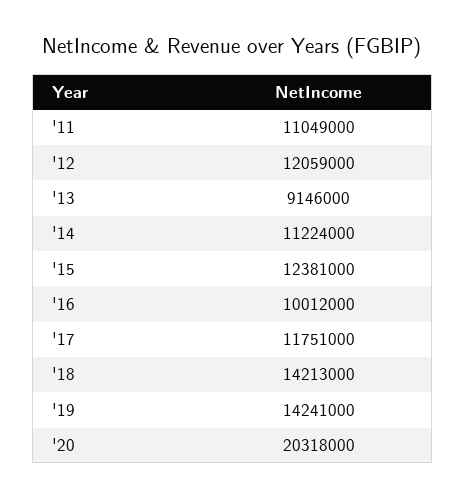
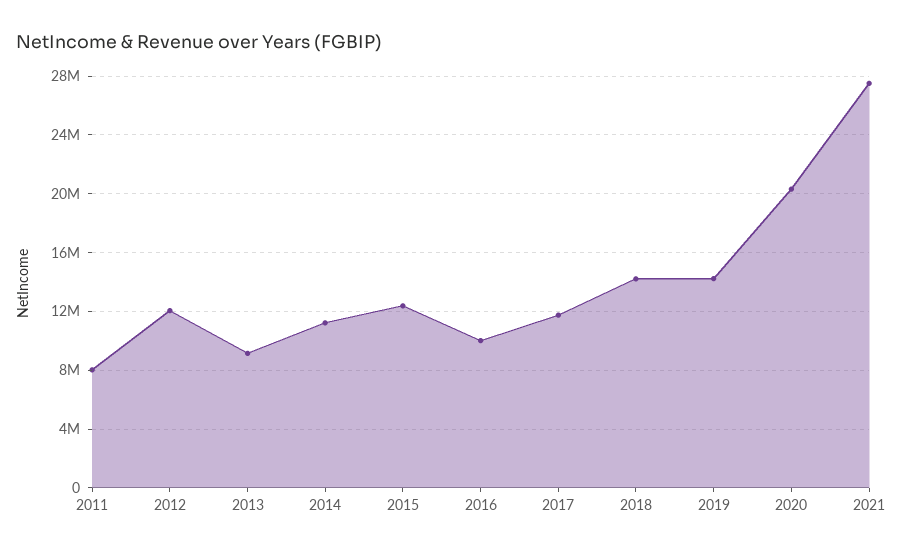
'11: 11049000 -> 8000000
2021: none -> 27500000

